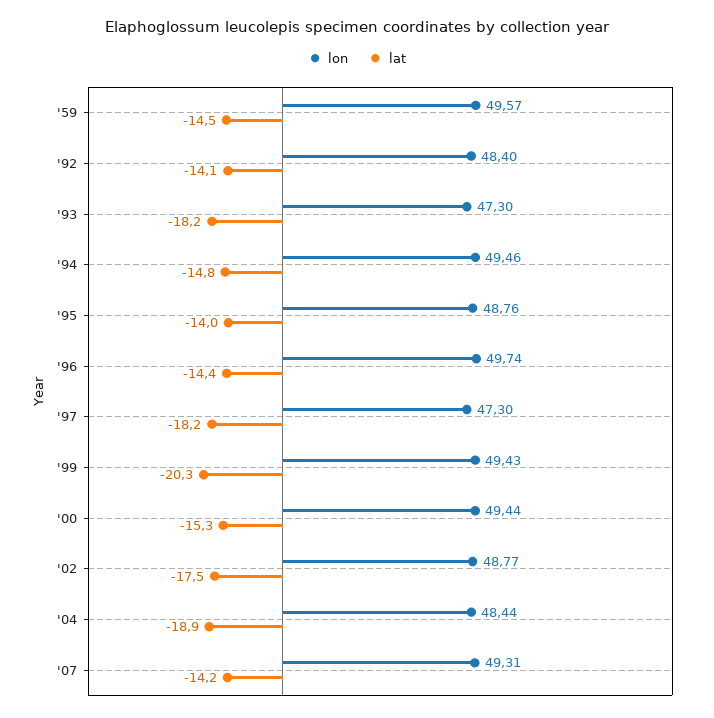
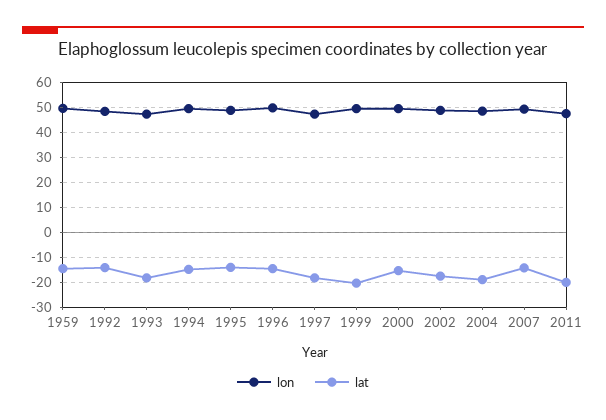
lon, 2011: none -> 47.5
lat, 2011: none -> -20

